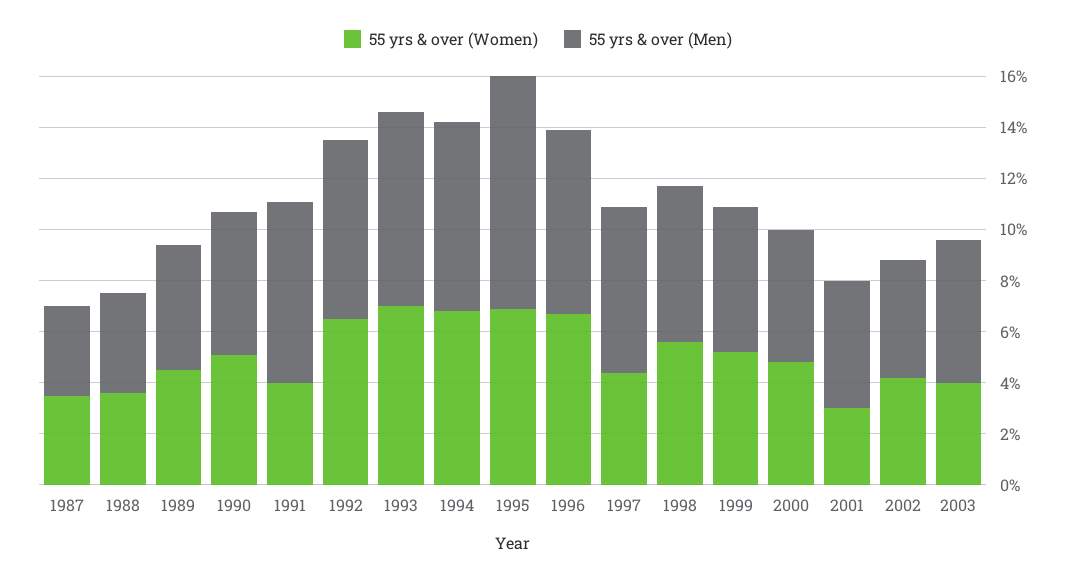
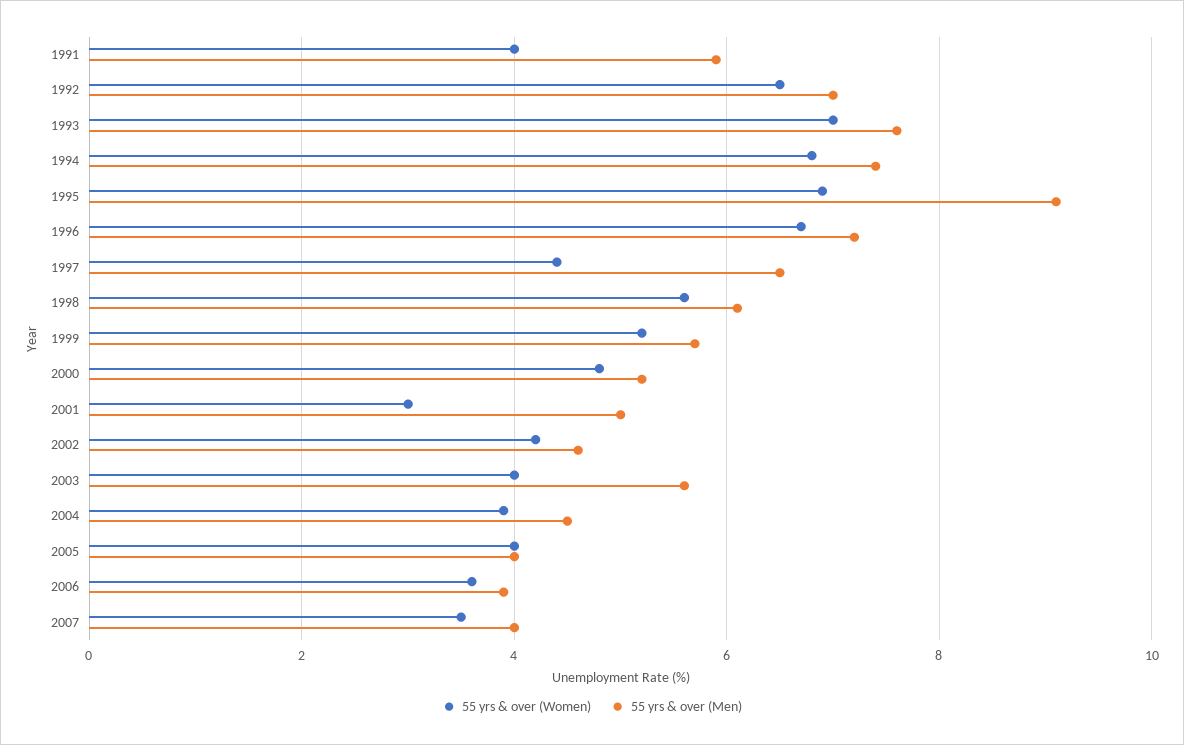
55 yrs & over (Women), 1987: 3.5 -> none
55 yrs & over (Men), 1987: 3.5 -> none
55 yrs & over (Women), 1988: 3.5 -> none
55 yrs & over (Men), 1988: 4 -> none
55 yrs & over (Women), 1989: 4.5 -> none
55 yrs & over (Men), 1989: 5 -> none
55 yrs & over (Women), 1990: 5 -> none
55 yrs & over (Men), 1990: 5.5 -> none
55 yrs & over (Men), 1991: 7 -> 6
55 yrs & over (Women), 2004: none -> 4
55 yrs & over (Men), 2004: none -> 4.5
55 yrs & over (Women), 2005: none -> 4
55 yrs & over (Men), 2005: none -> 4
55 yrs & over (Women), 2006: none -> 3.5
55 yrs & over (Men), 2006: none -> 4
55 yrs & over (Women), 2007: none -> 3.5
55 yrs & over (Men), 2007: none -> 4

